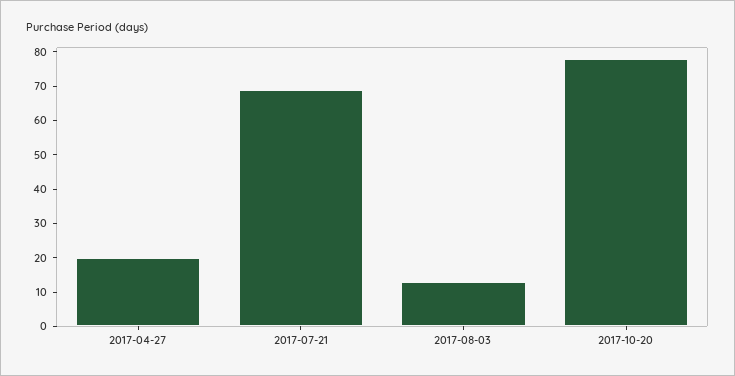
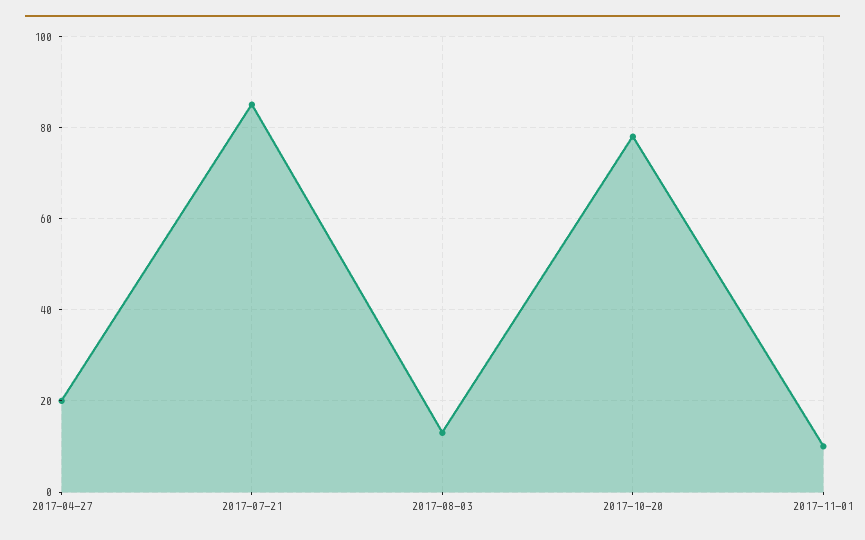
2017-07-21: 70 -> 85
2017-11-01: none -> 10

